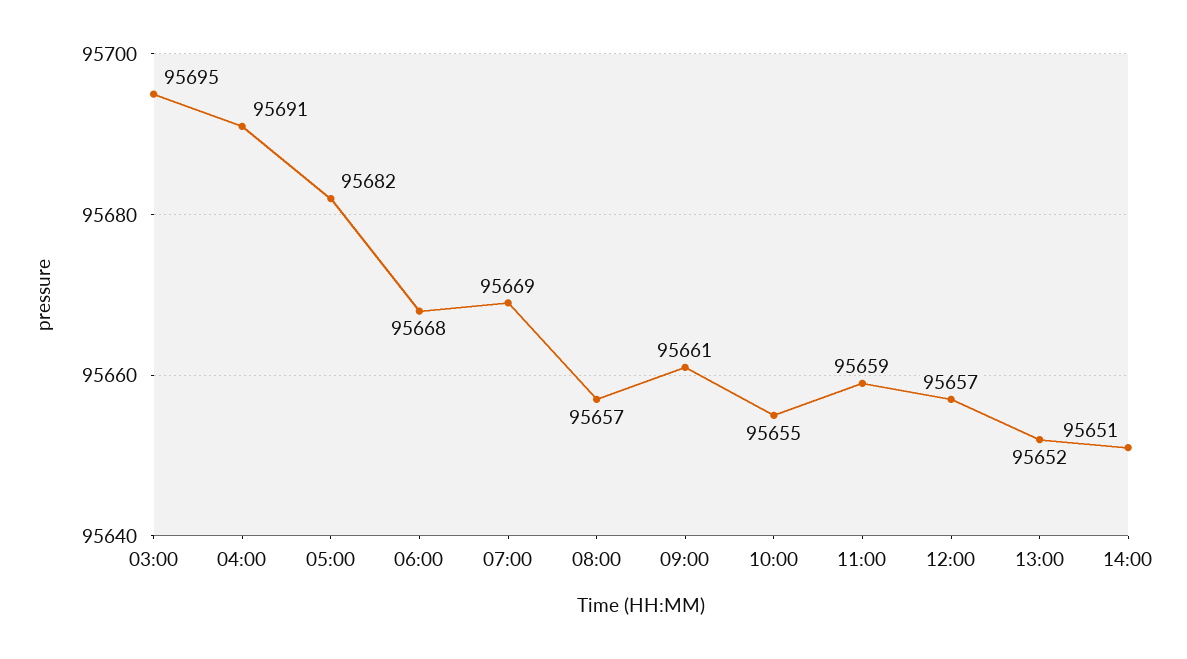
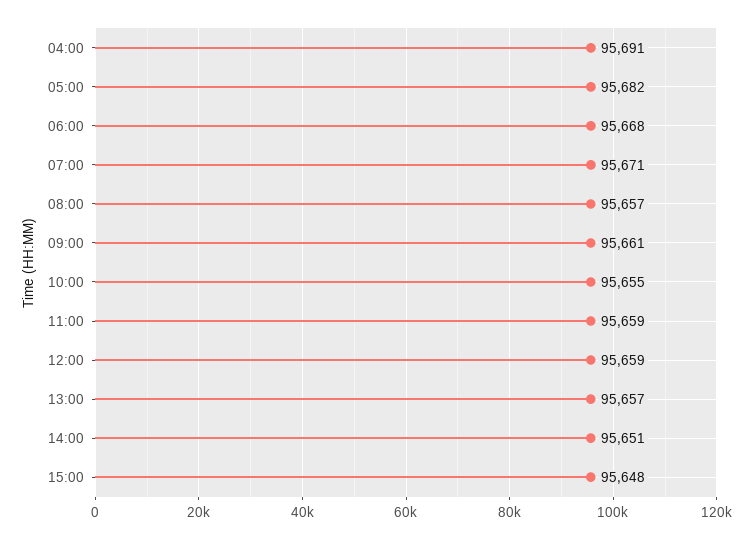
03:00: 95695 -> none
07:00: 95669 -> 95671
12:00: 95657 -> 95659
13:00: 95652 -> 95657
15:00: none -> 95648

